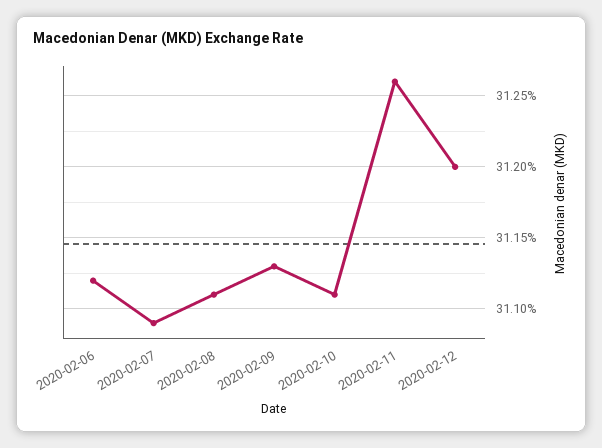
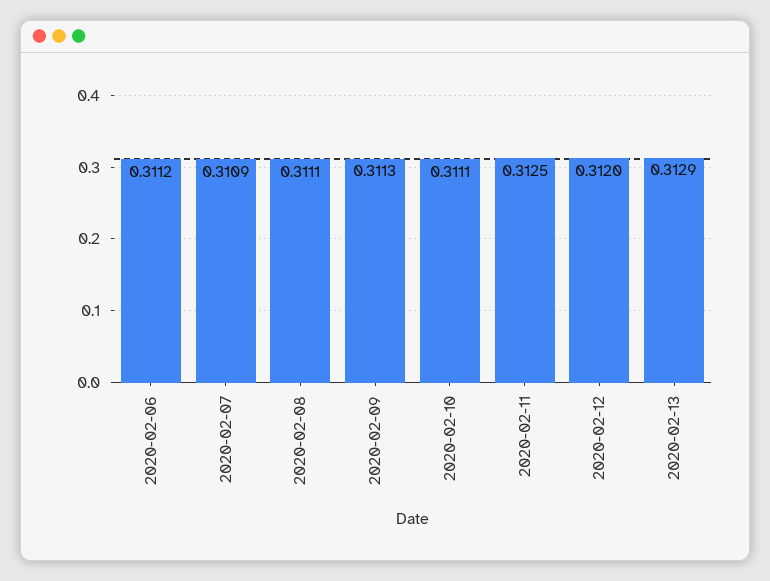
2020-02-11: 0.3126 -> 0.3125
2020-02-13: none -> 0.3129

